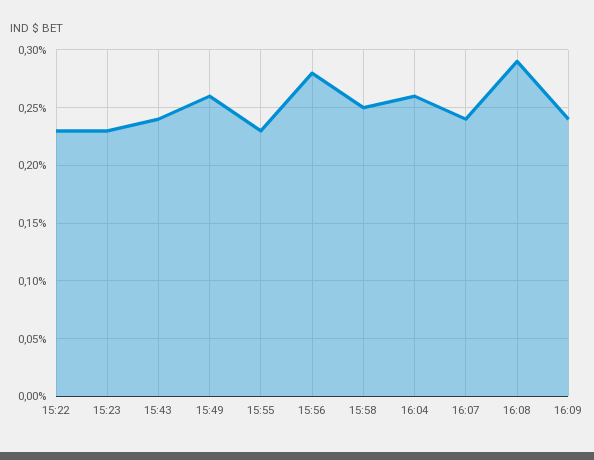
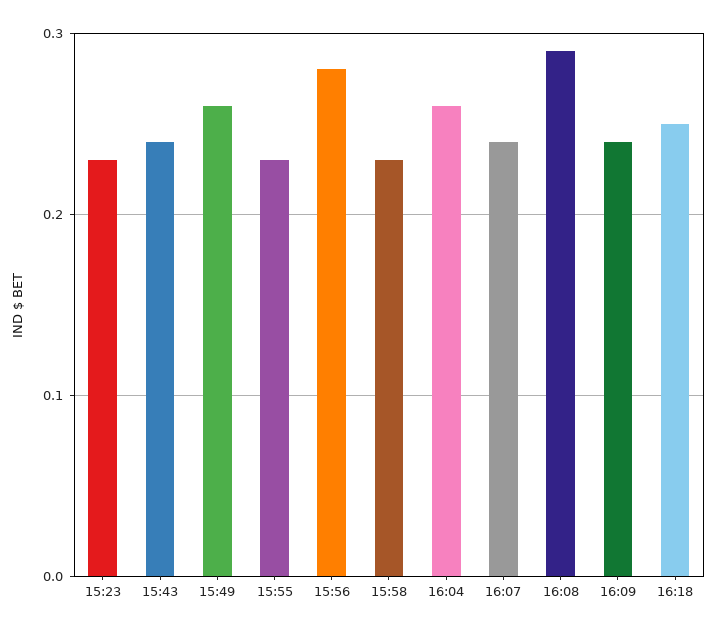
15:22: 0.23 -> none
15:58: 0.25 -> 0.23
16:18: none -> 0.25

